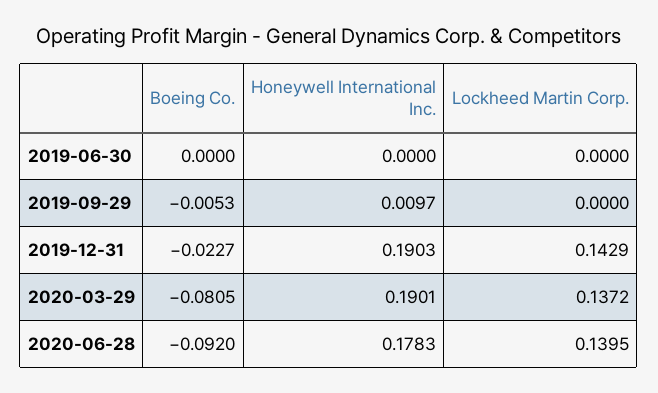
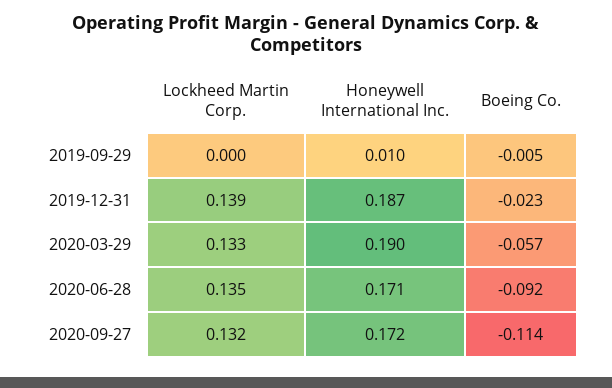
Boeing Co., 2019-06-30: 0 -> none
Honeywell International Inc., 2019-06-30: 0 -> none
Lockheed Martin Corp., 2019-06-30: 0 -> none
Honeywell International Inc., 2019-12-31: 0.1903 -> 0.187
Lockheed Martin Corp., 2019-12-31: 0.1429 -> 0.139
Boeing Co., 2020-03-29: -0.0805 -> -0.057
Lockheed Martin Corp., 2020-03-29: 0.1372 -> 0.133
Honeywell International Inc., 2020-06-28: 0.1783 -> 0.171
Lockheed Martin Corp., 2020-06-28: 0.1395 -> 0.135
Lockheed Martin Corp., 2020-09-27: none -> 0.132
Honeywell International Inc., 2020-09-27: none -> 0.172
Boeing Co., 2020-09-27: none -> -0.114

